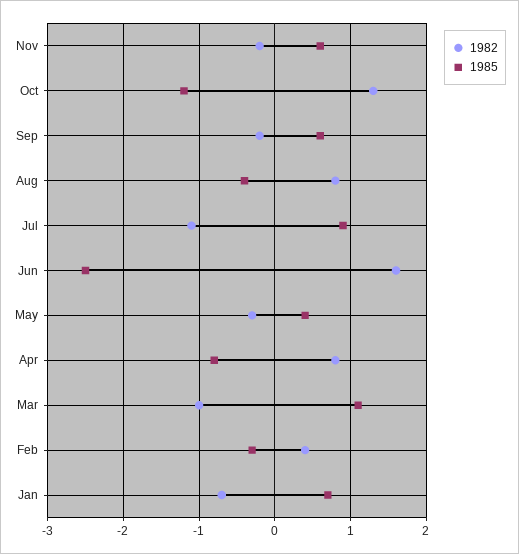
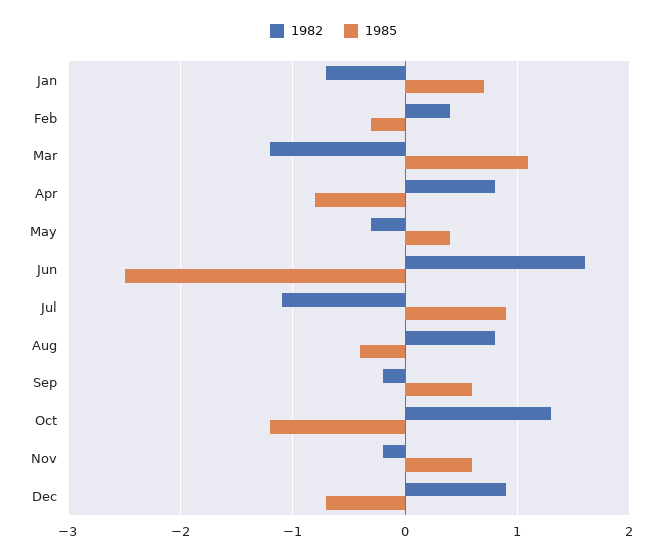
1982, Mar: -1 -> -1.2
1982, Dec: none -> 0.9
1985, Dec: none -> -0.7

